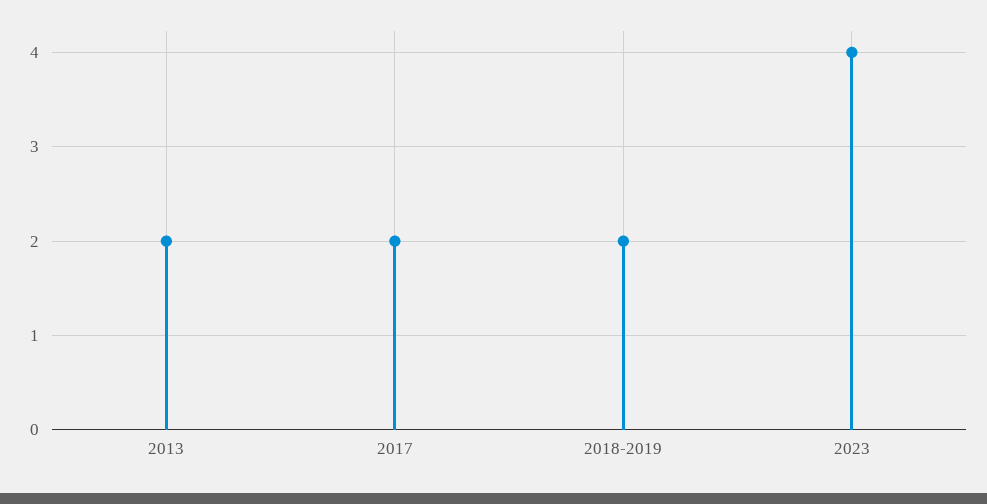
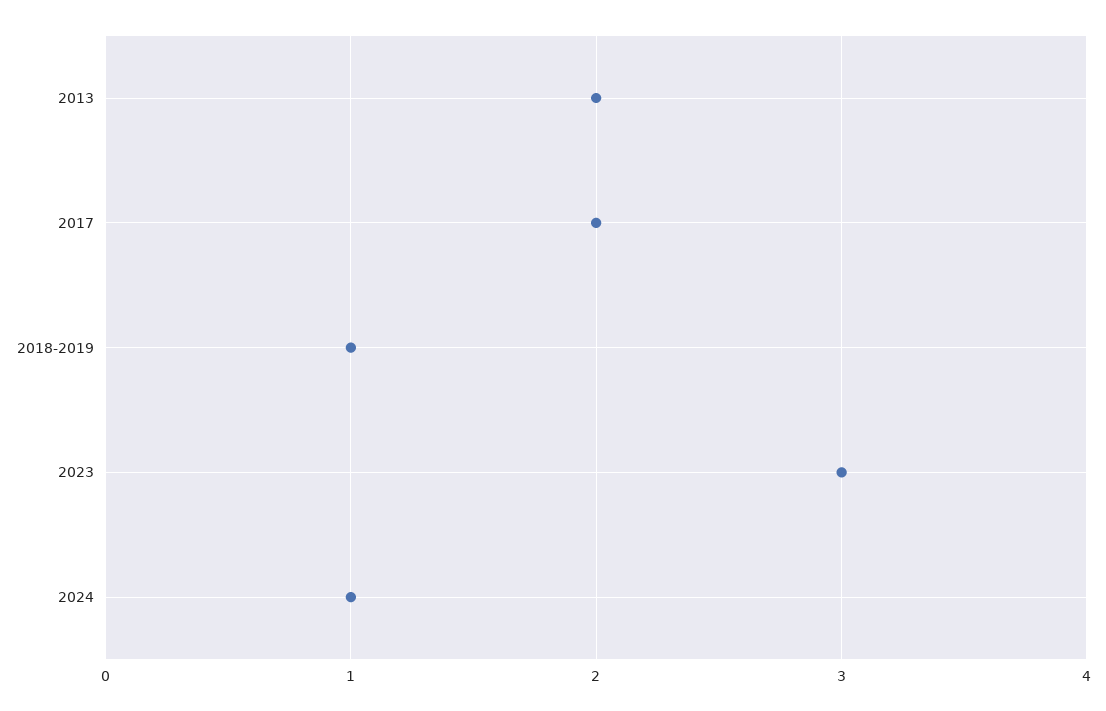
2018-2019: 2 -> 1
2023: 4 -> 3
2024: none -> 1

